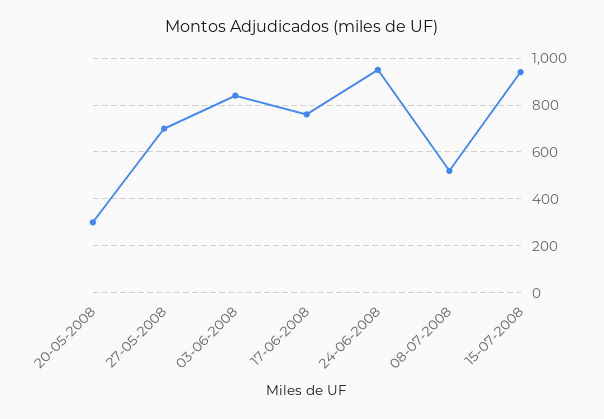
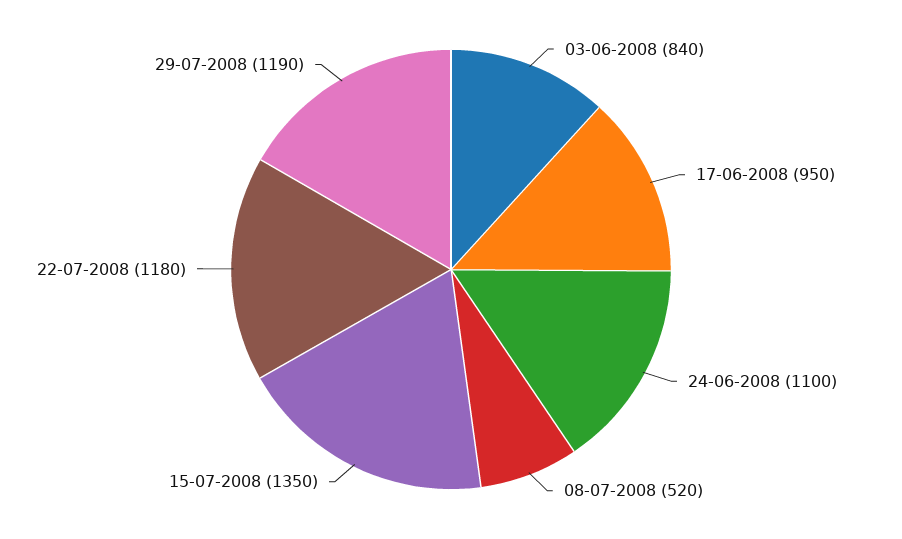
20-05-2008: 300 -> none
27-05-2008: 700 -> none
17-06-2008: 750 -> 950
24-06-2008: 950 -> 1100
15-07-2008: 950 -> 1350
22-07-2008: none -> 1180
29-07-2008: none -> 1190

